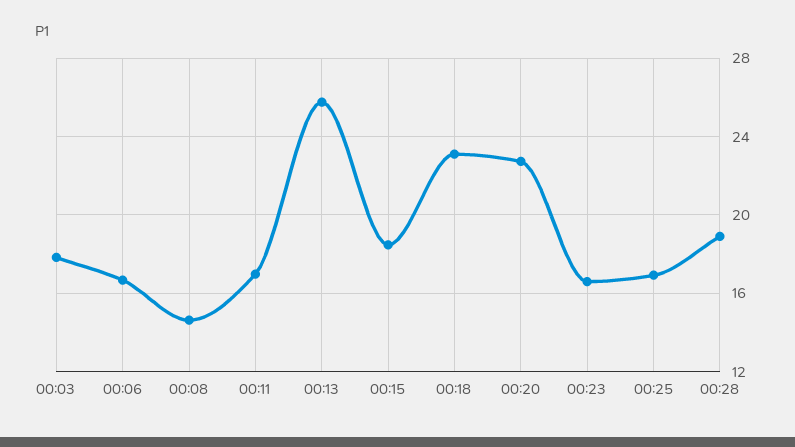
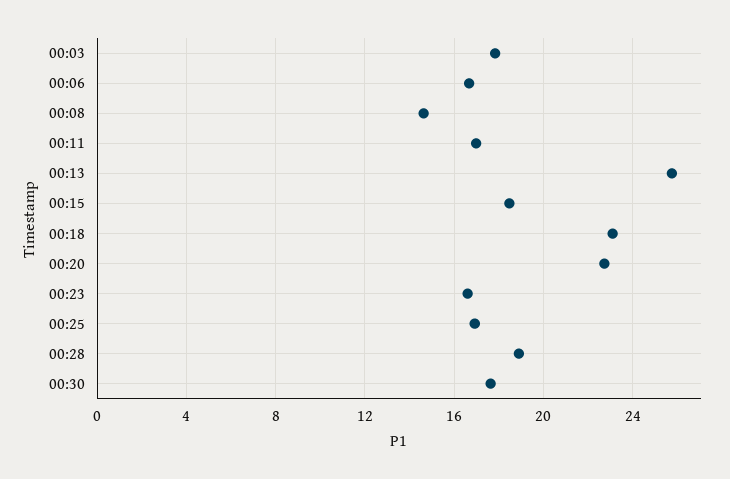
00:30: none -> 17.5

